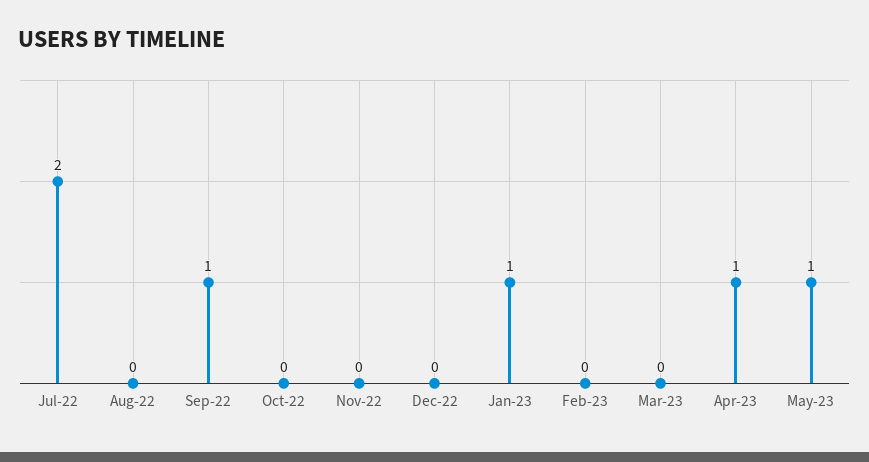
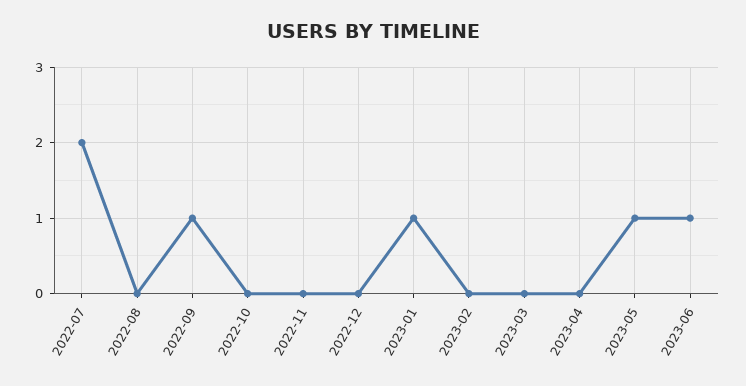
Apr-23: 1 -> 0
2023-06: none -> 1

